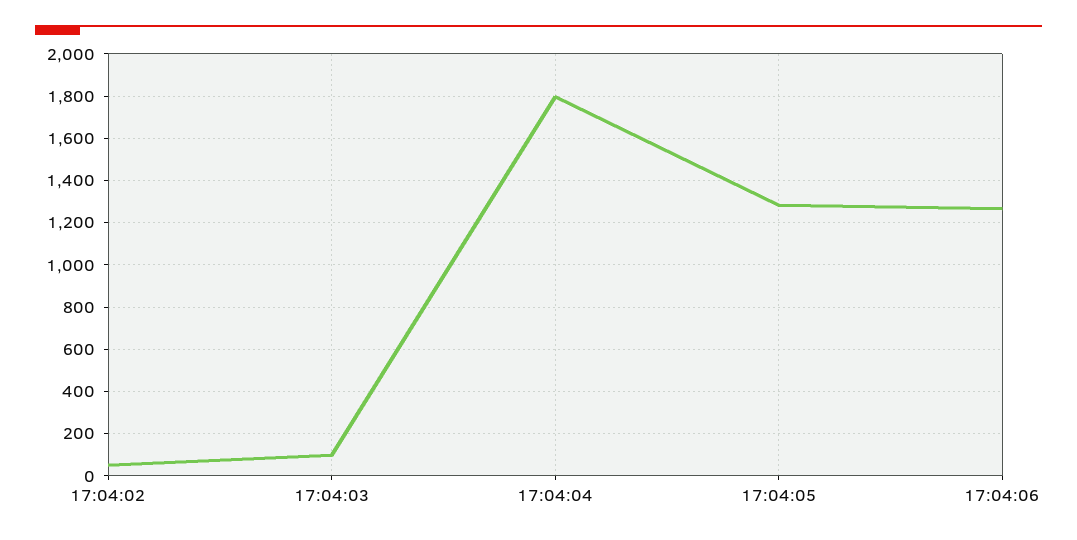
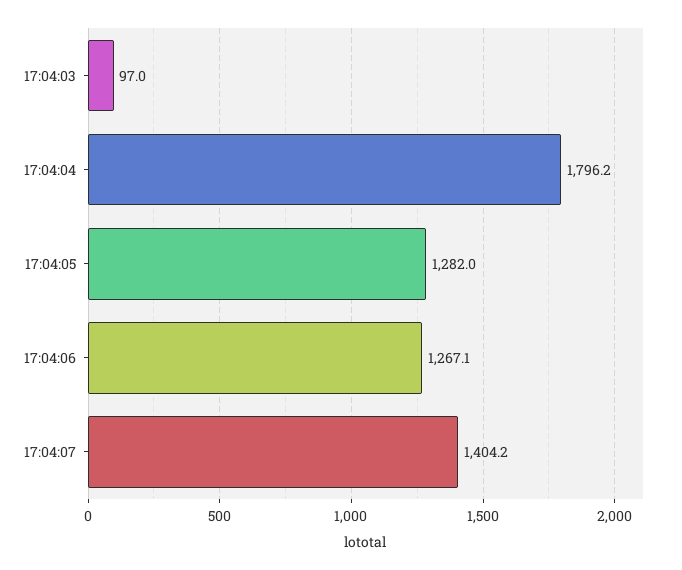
17:04:02: 50 -> none
17:04:07: none -> 1404.2

